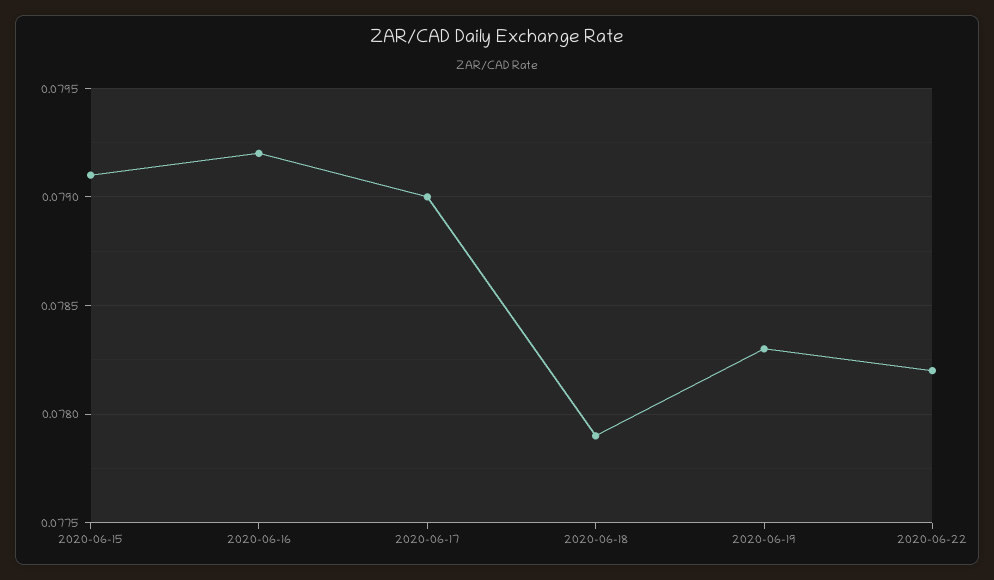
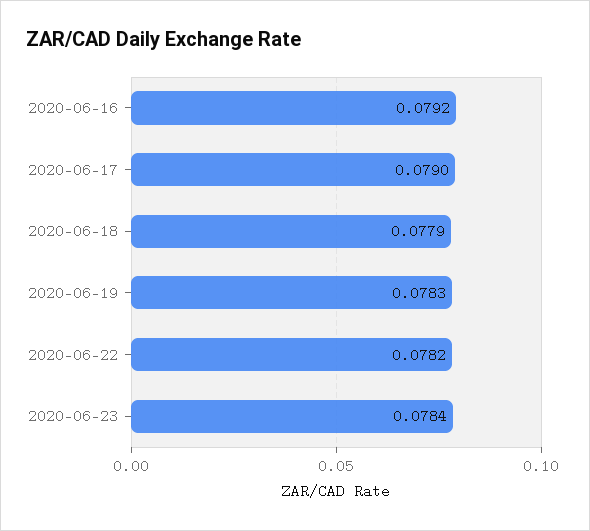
2020-06-15: 0.0791 -> none
2020-06-23: none -> 0.0784

